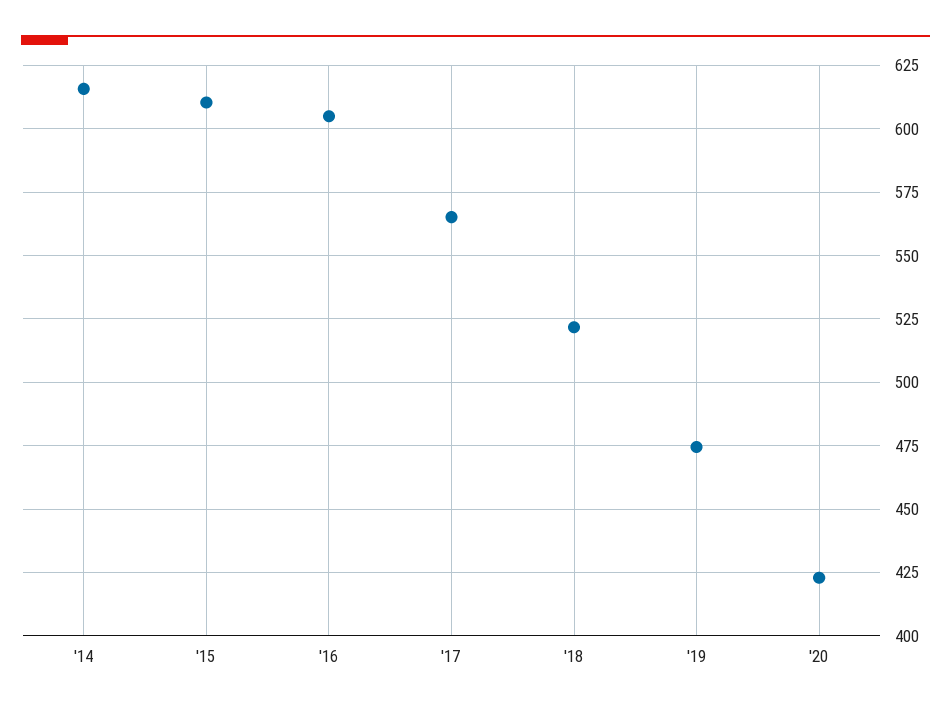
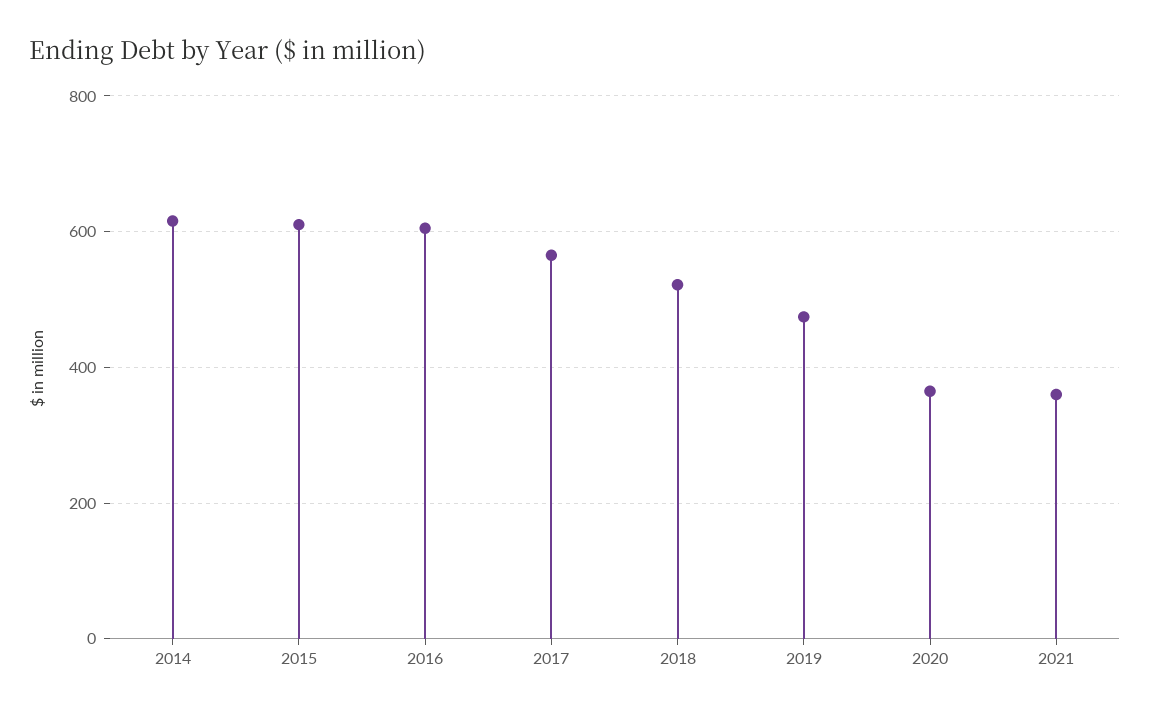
'20: 422.5 -> 360
2021: none -> 360

